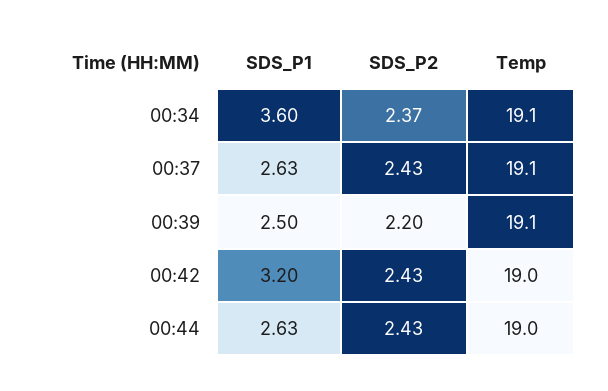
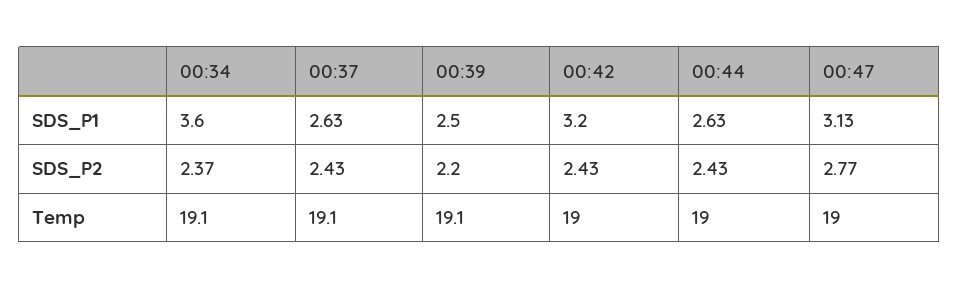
SDS_P1, 00:47: none -> 3.13
SDS_P2, 00:47: none -> 2.77
Temp, 00:47: none -> 19

